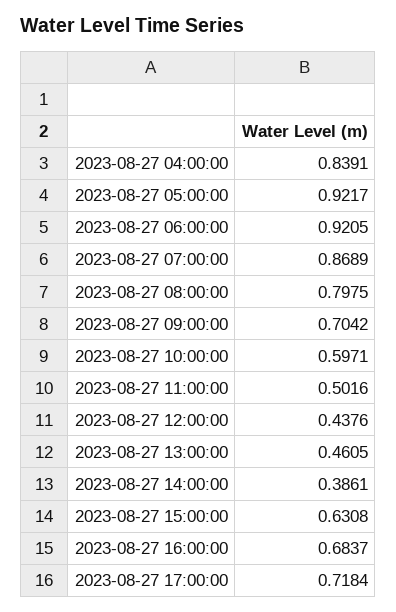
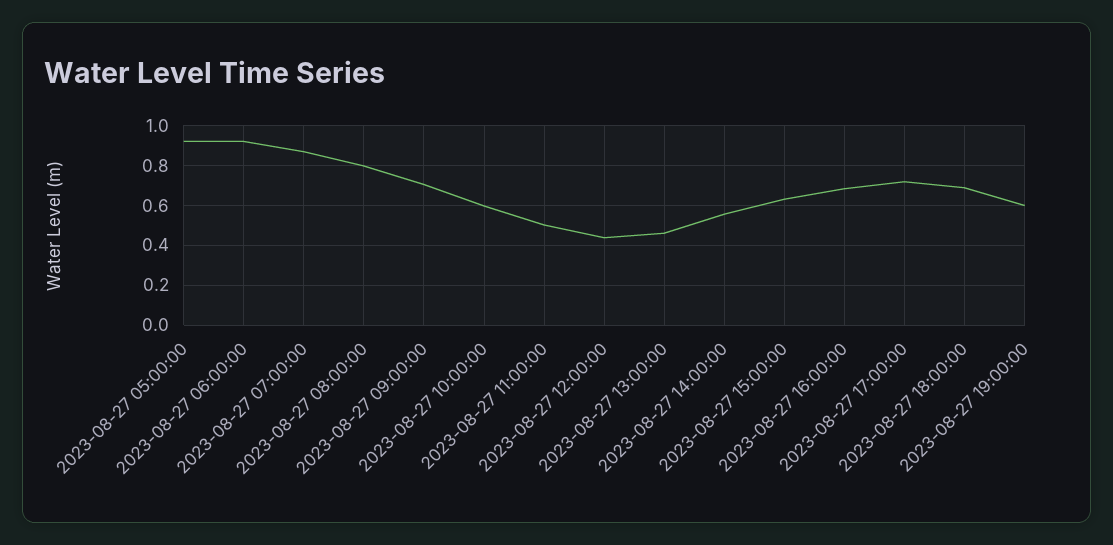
2023-08-27 04:00:00: 0.8391 -> none
2023-08-27 14:00:00: 0.3861 -> 0.55
2023-08-27 18:00:00: none -> 0.7
2023-08-27 19:00:00: none -> 0.6

